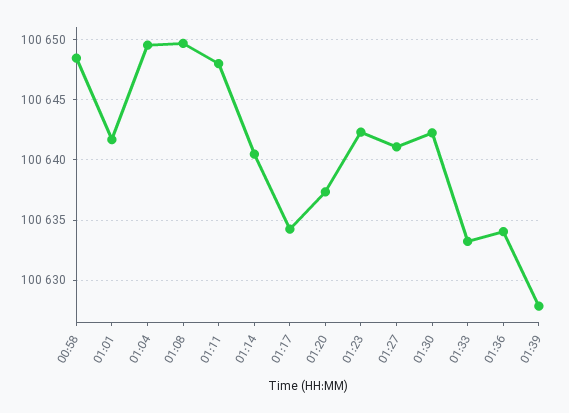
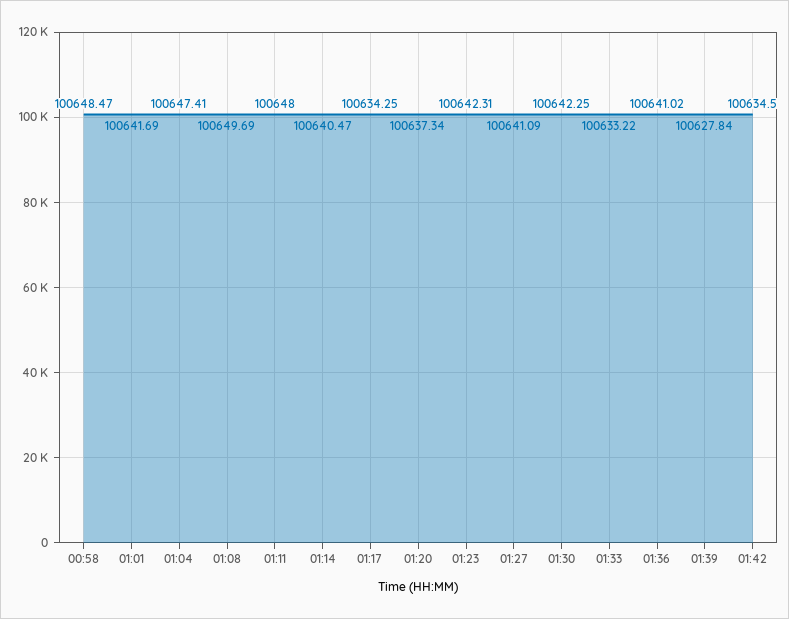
01:04: 100649.5 -> 100647.41
01:36: 100634 -> 100641.02
01:42: none -> 100634.5

